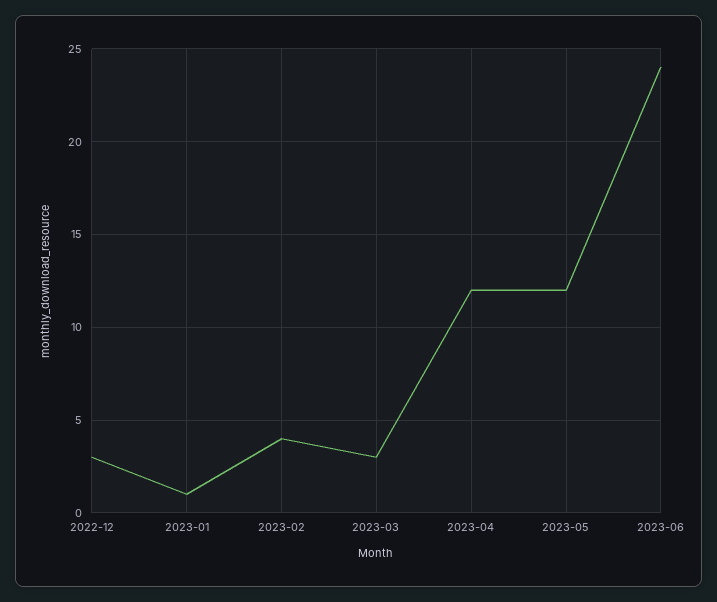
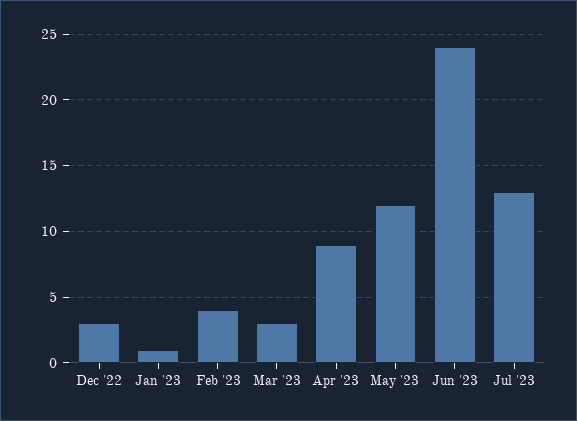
2023-04: 12 -> 9
Jul '23: none -> 13

